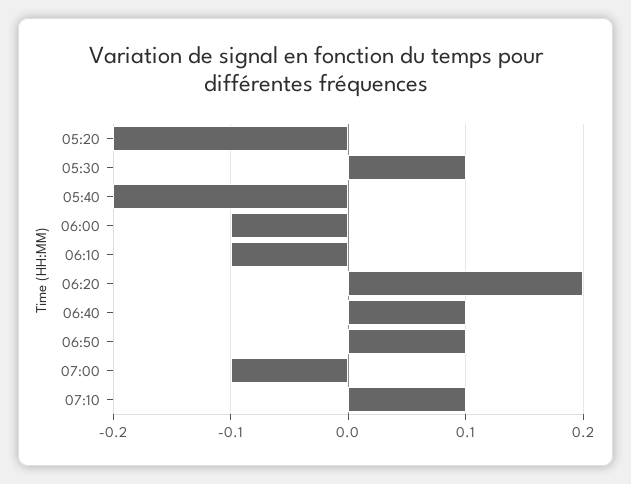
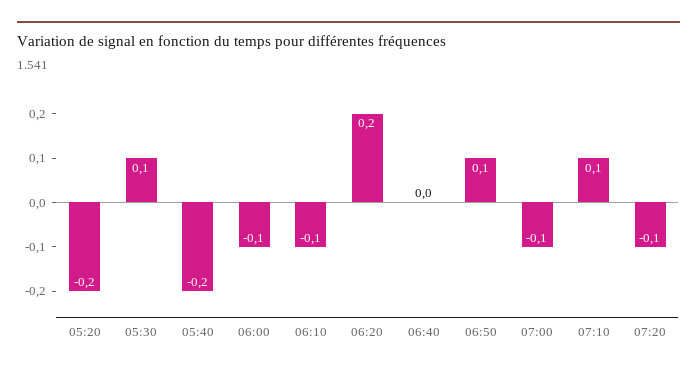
06:40: 0.1 -> 0
07:20: none -> -0.1

